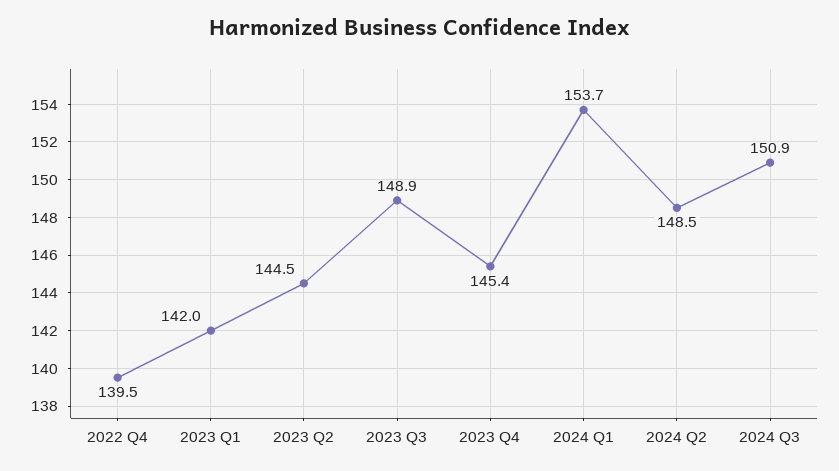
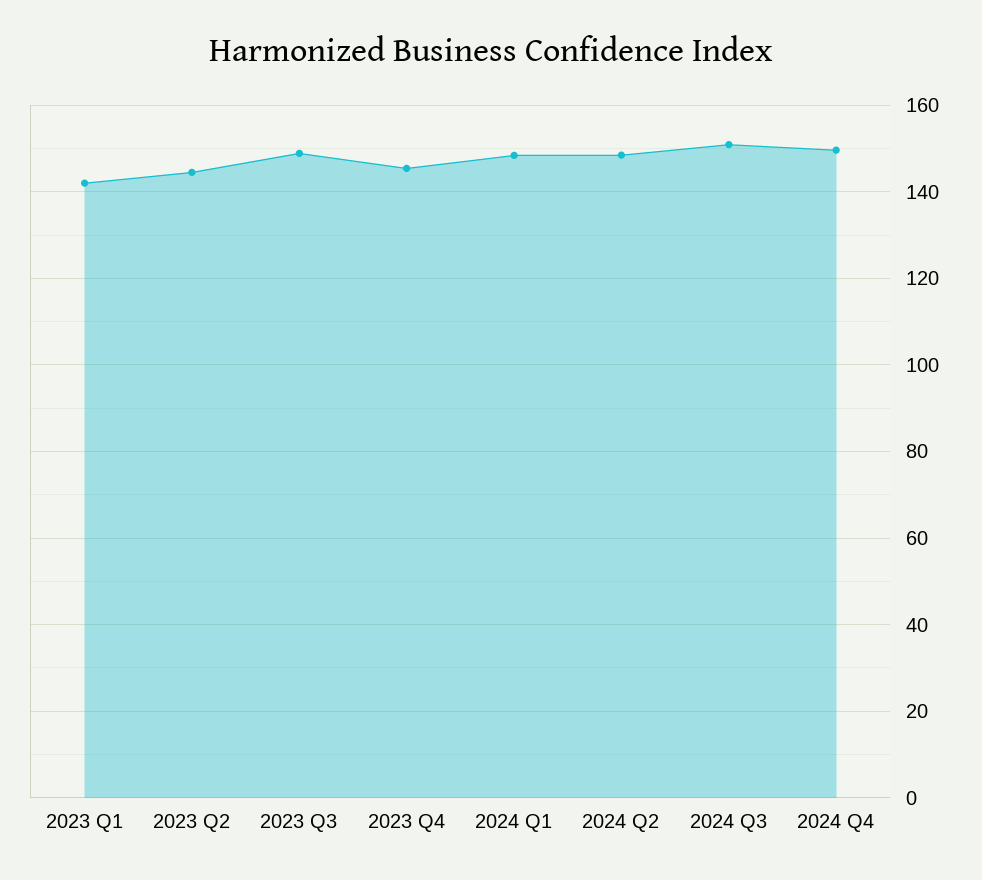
2022 Q4: 139.5 -> none
2024 Q1: 153.7 -> 148
2024 Q4: none -> 150

